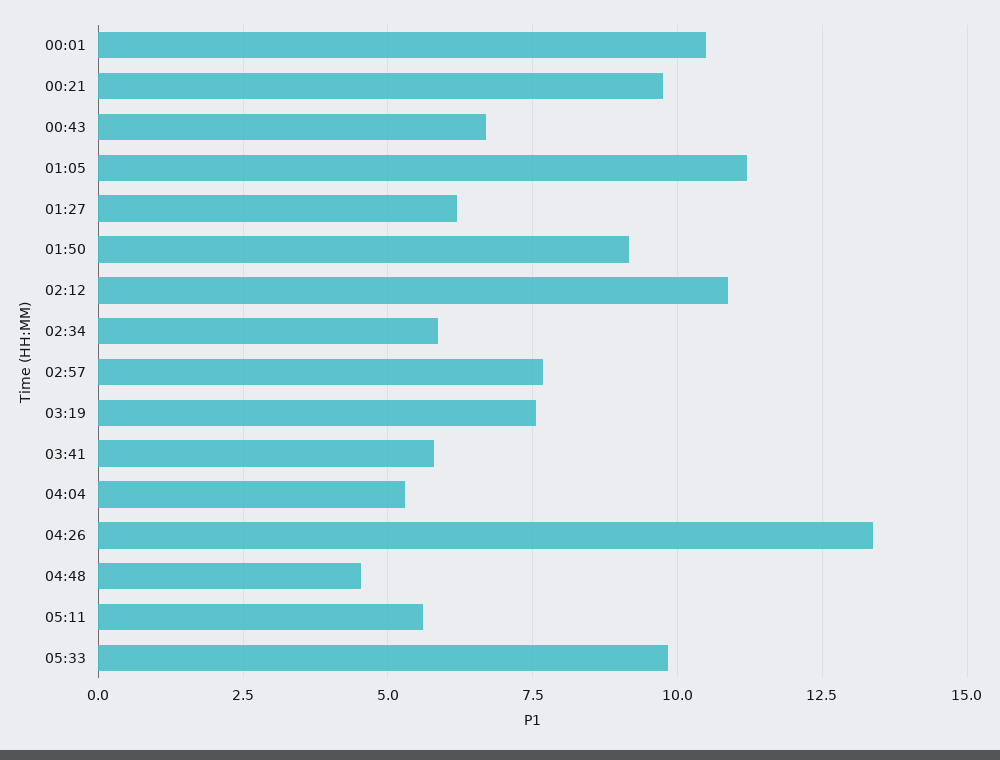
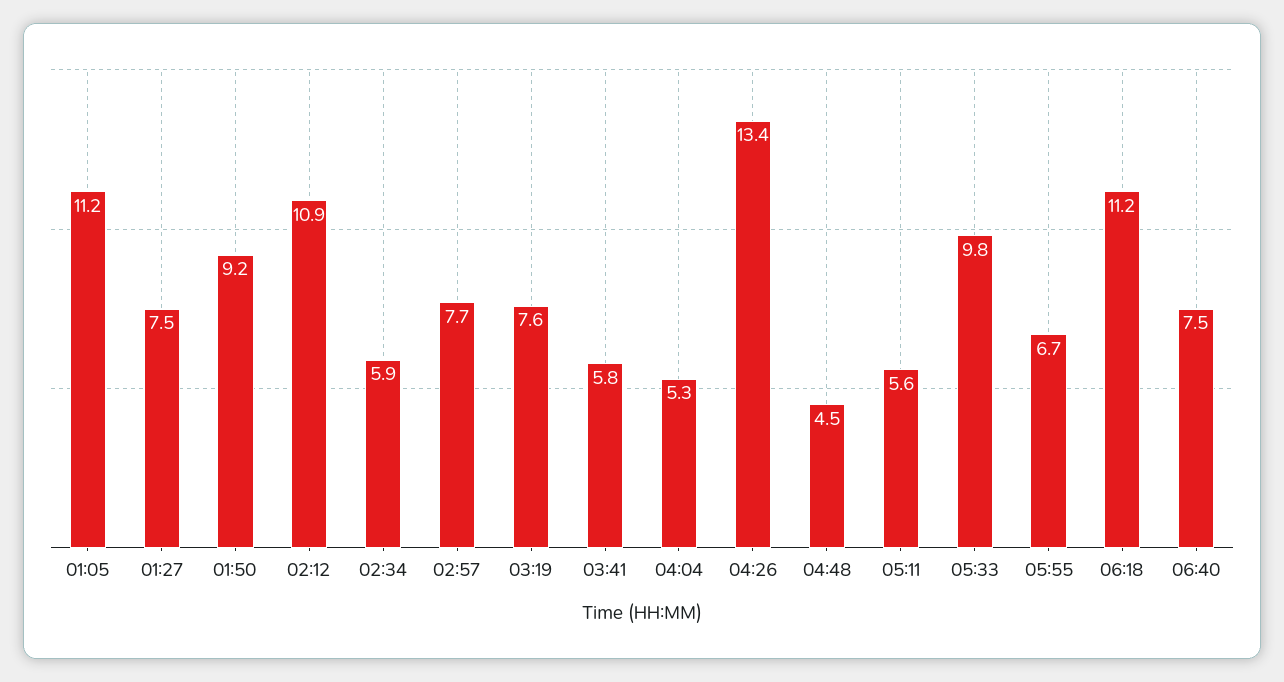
00:01: 10.5 -> none
00:21: 9.75 -> none
00:43: 6.75 -> none
01:27: 6.25 -> 7.5
05:55: none -> 6.7
06:18: none -> 11.2
06:40: none -> 7.5

